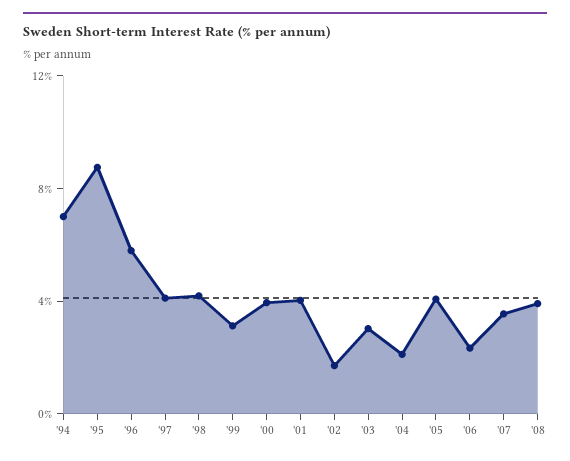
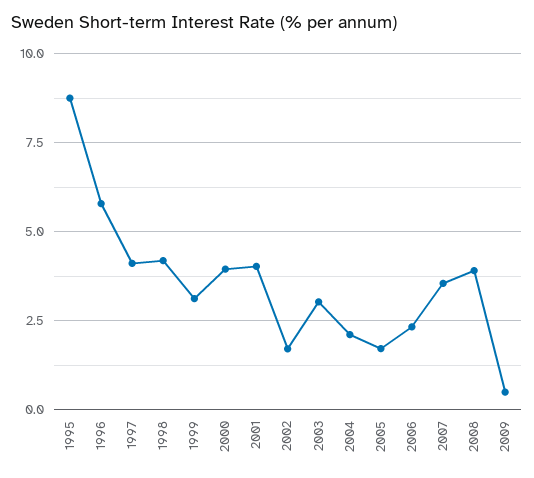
'94: 7 -> none
'05: 4 -> 1.75
2009: none -> 0.5

